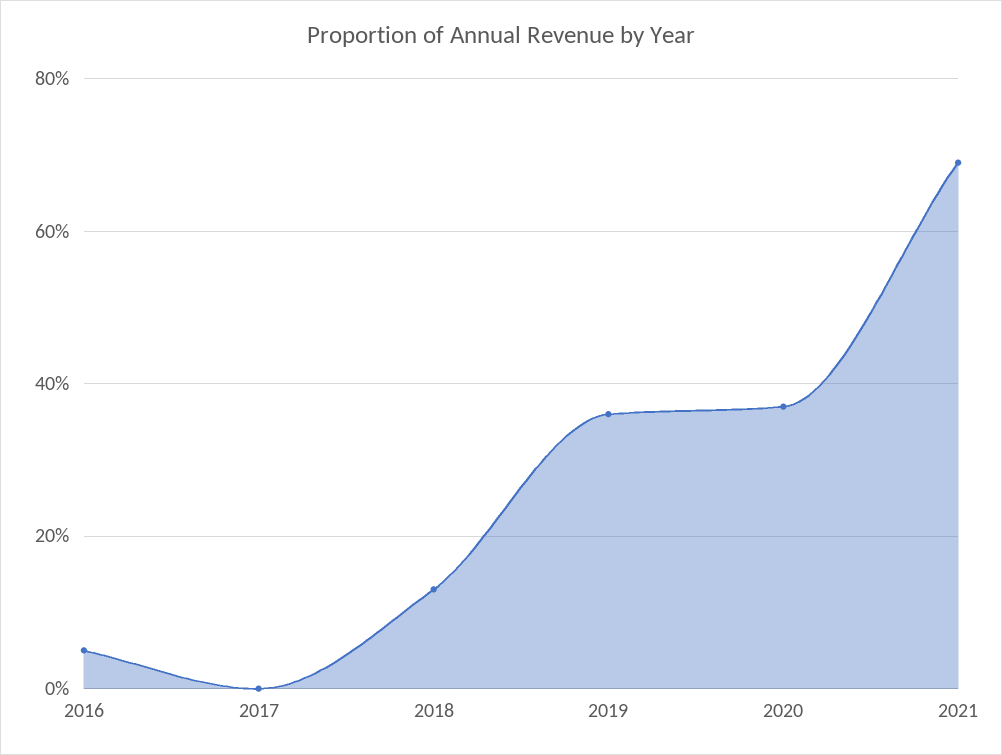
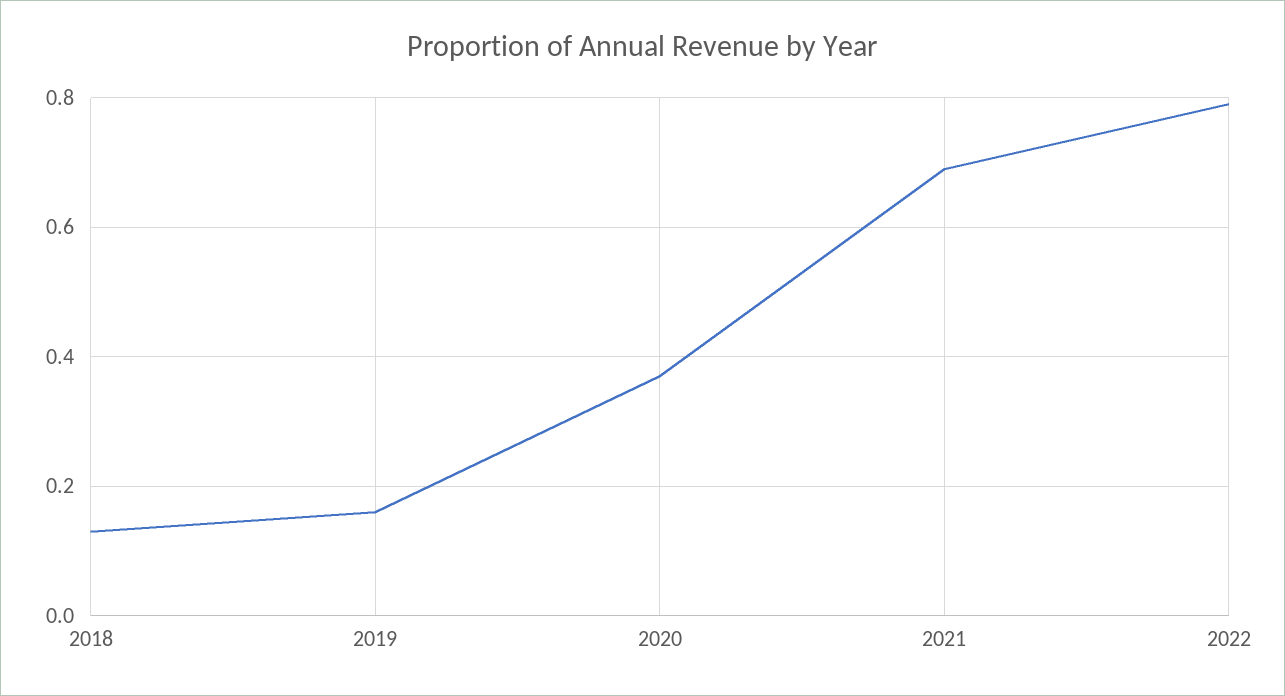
2016: 0.05 -> none
2017: 0 -> none
2019: 0.35 -> 0.15
2022: none -> 0.8

